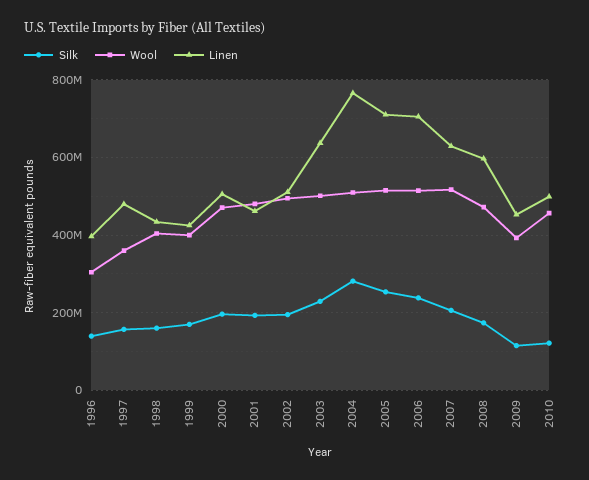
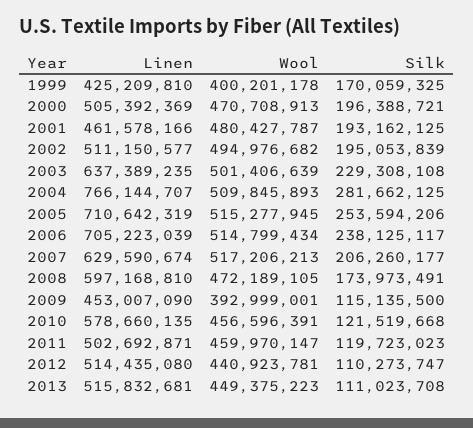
Silk, 1996: 140000000 -> none
Wool, 1996: 300000000 -> none
Linen, 1996: 400000000 -> none
Silk, 1997: 160000000 -> none
Wool, 1997: 360000000 -> none
Linen, 1997: 480000000 -> none
Silk, 1998: 160000000 -> none
Wool, 1998: 400000000 -> none
Linen, 1998: 440000000 -> none
Linen, 2010: 500000000 -> 578660135
Linen, 2011: none -> 502692871
Wool, 2011: none -> 459970147
Silk, 2011: none -> 119723023
Linen, 2012: none -> 514435080
Wool, 2012: none -> 440923781
Silk, 2012: none -> 110273747
Linen, 2013: none -> 515832681
Wool, 2013: none -> 449375223
Silk, 2013: none -> 111023708

